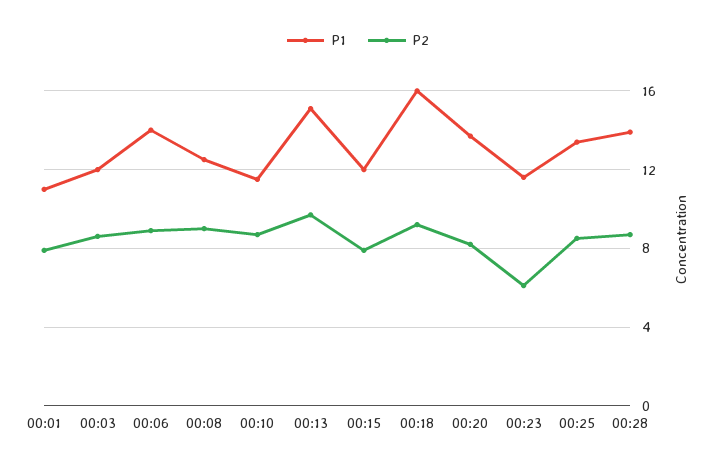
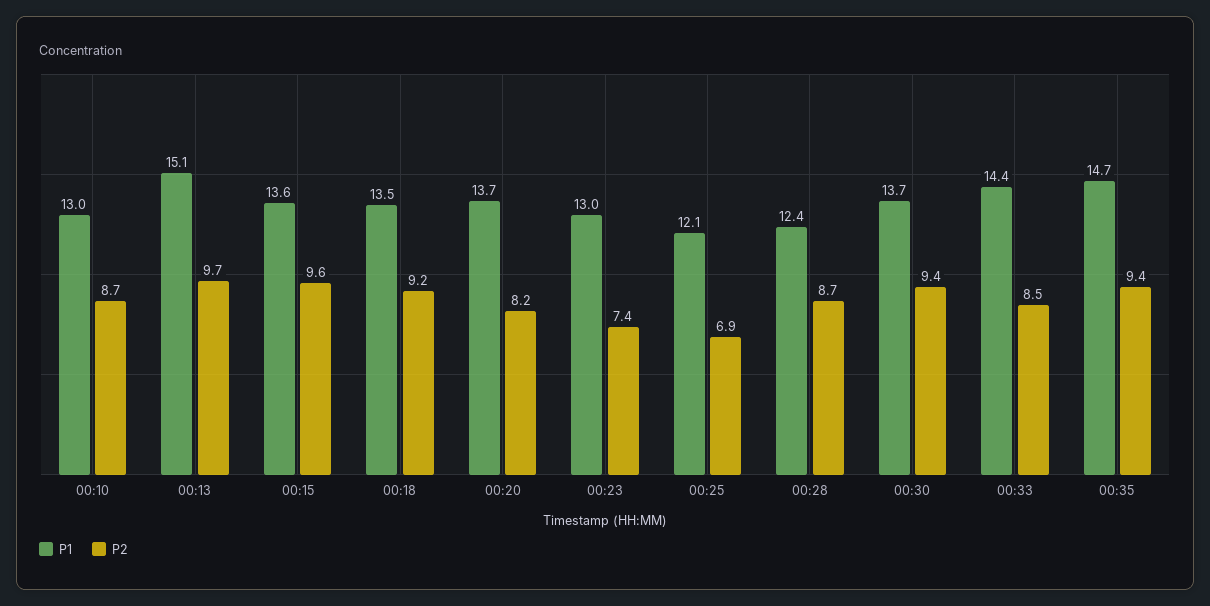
P1, 00:01: 11 -> none
P2, 00:01: 8 -> none
P1, 00:03: 12 -> none
P2, 00:03: 8.5 -> none
P1, 00:06: 14 -> none
P2, 00:06: 9 -> none
P1, 00:08: 12.5 -> none
P2, 00:08: 9 -> none
P1, 00:10: 11.5 -> 13
P1, 00:15: 12 -> 13.6
P2, 00:15: 8 -> 9.6
P1, 00:18: 16 -> 13.5
P1, 00:23: 11.5 -> 13
P2, 00:23: 6 -> 7.4
P1, 00:25: 13.5 -> 12.1
P2, 00:25: 8.5 -> 6.9
P1, 00:28: 14 -> 12.4
P1, 00:30: none -> 13.7
P2, 00:30: none -> 9.4
P1, 00:33: none -> 14.4
P2, 00:33: none -> 8.5
P1, 00:35: none -> 14.7
P2, 00:35: none -> 9.4

